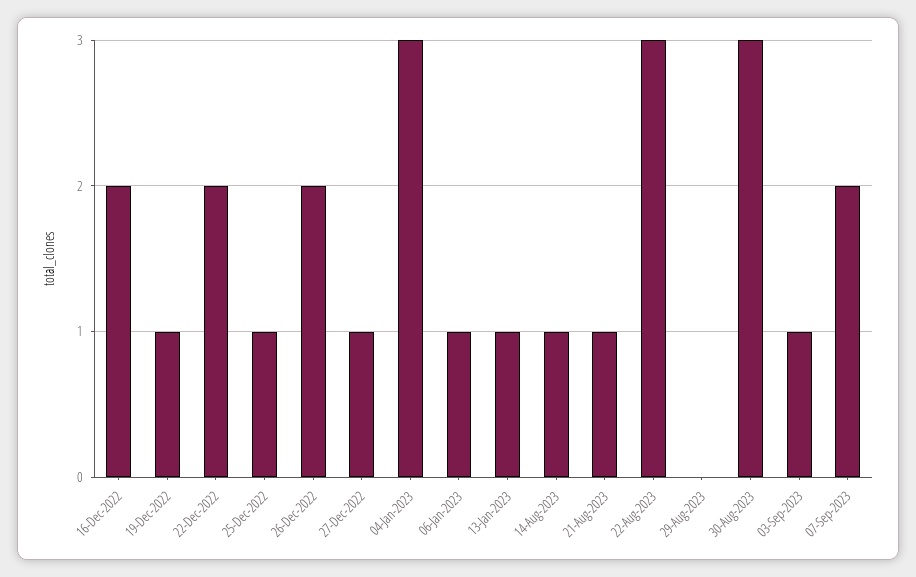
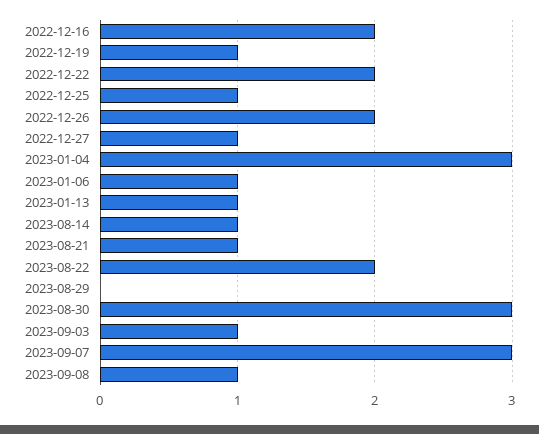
22-Aug-2023: 3 -> 2
07-Sep-2023: 2 -> 3
2023-09-08: none -> 1

